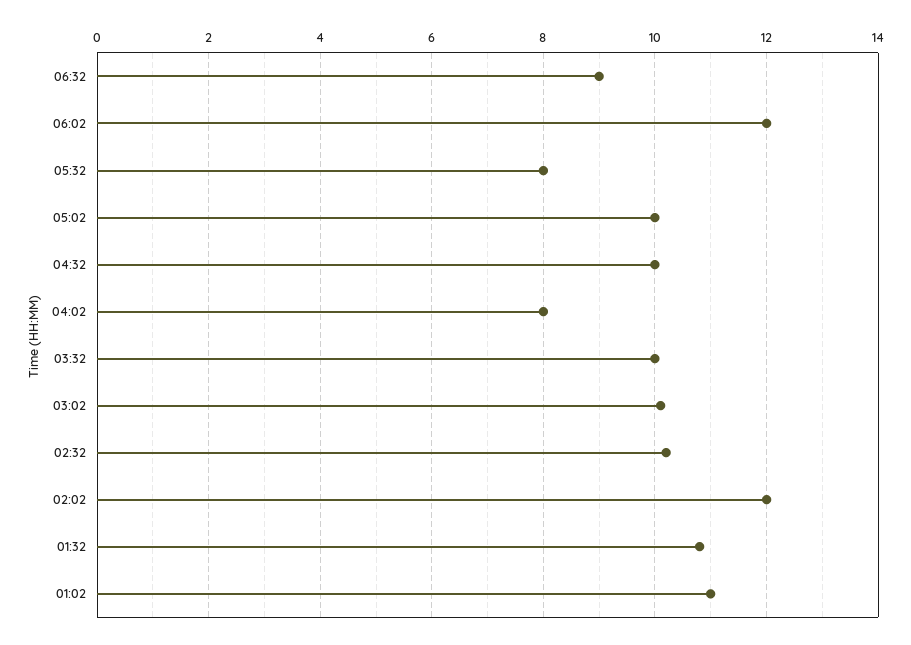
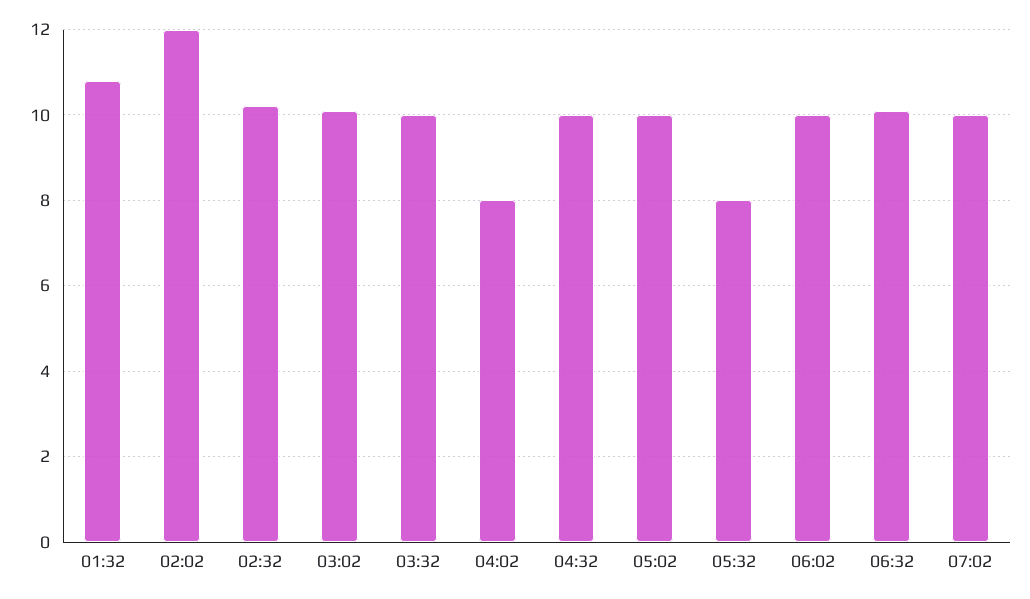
06:32: 9 -> 10
06:02: 12 -> 10
01:02: 11 -> none
07:02: none -> 10

